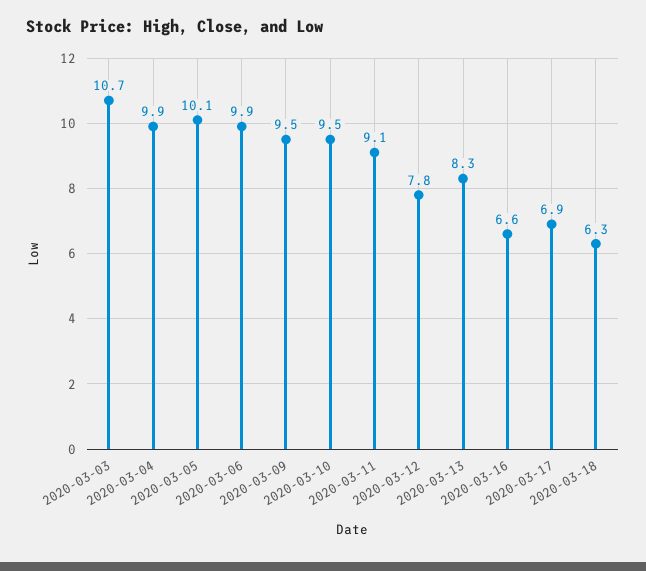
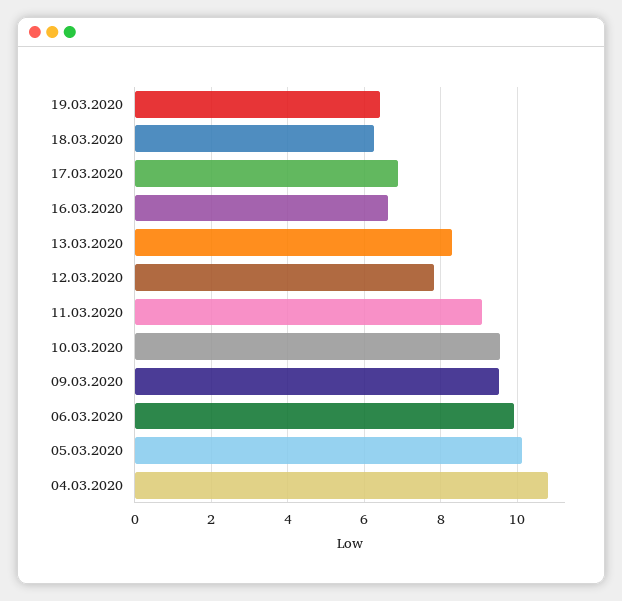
2020-03-03: 10.7 -> none
2020-03-04: 9.9 -> 10.8
19.03.2020: none -> 6.4

